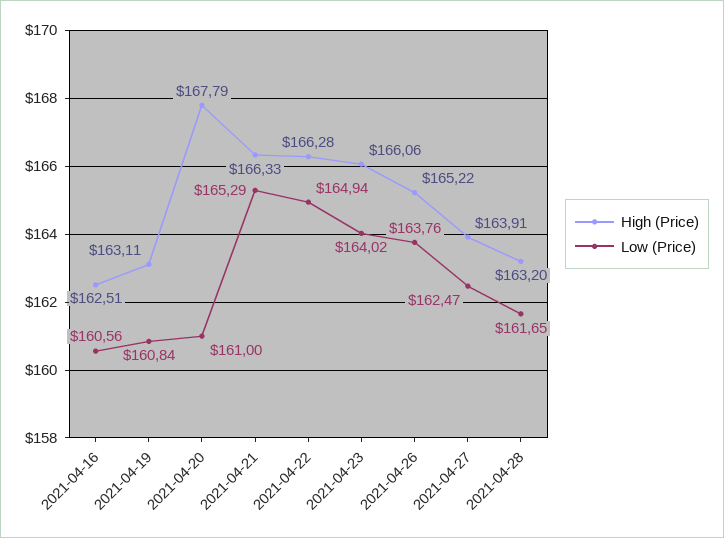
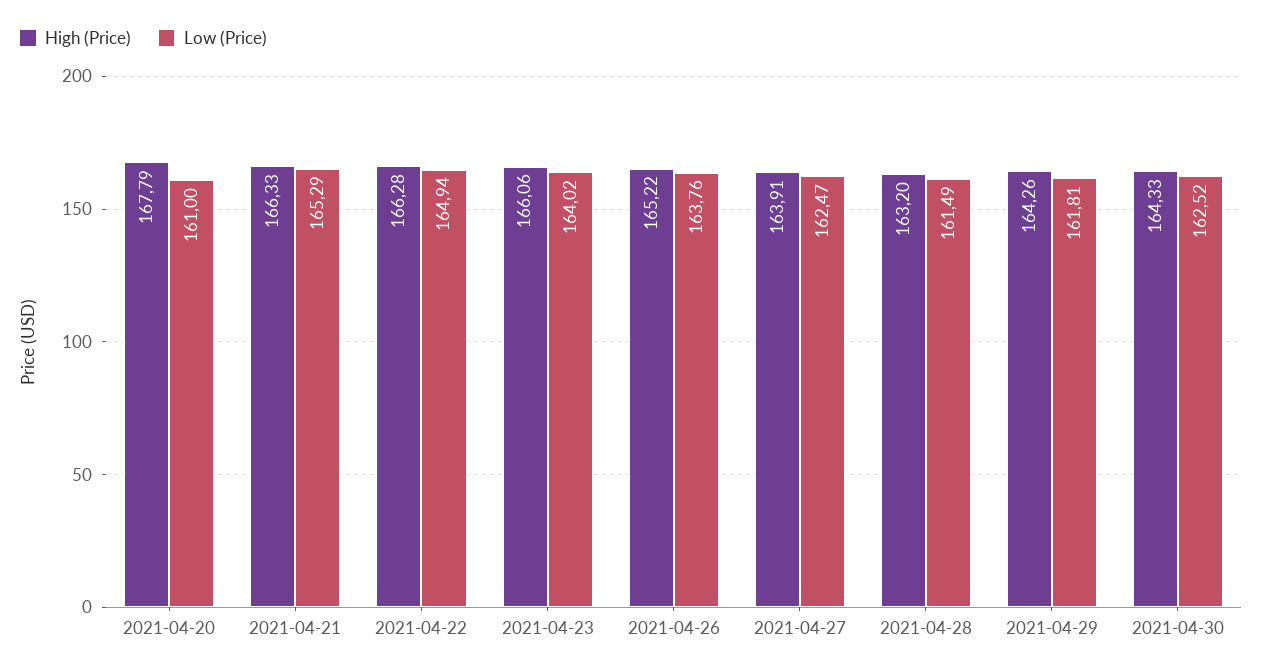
High (Price), 2021-04-16: 162.51 -> none
Low (Price), 2021-04-16: 160.56 -> none
High (Price), 2021-04-19: 163.11 -> none
Low (Price), 2021-04-19: 160.84 -> none
Low (Price), 2021-04-28: 161.65 -> 161.49
High (Price), 2021-04-29: none -> 164.26
Low (Price), 2021-04-29: none -> 161.81
High (Price), 2021-04-30: none -> 164.33
Low (Price), 2021-04-30: none -> 162.52

